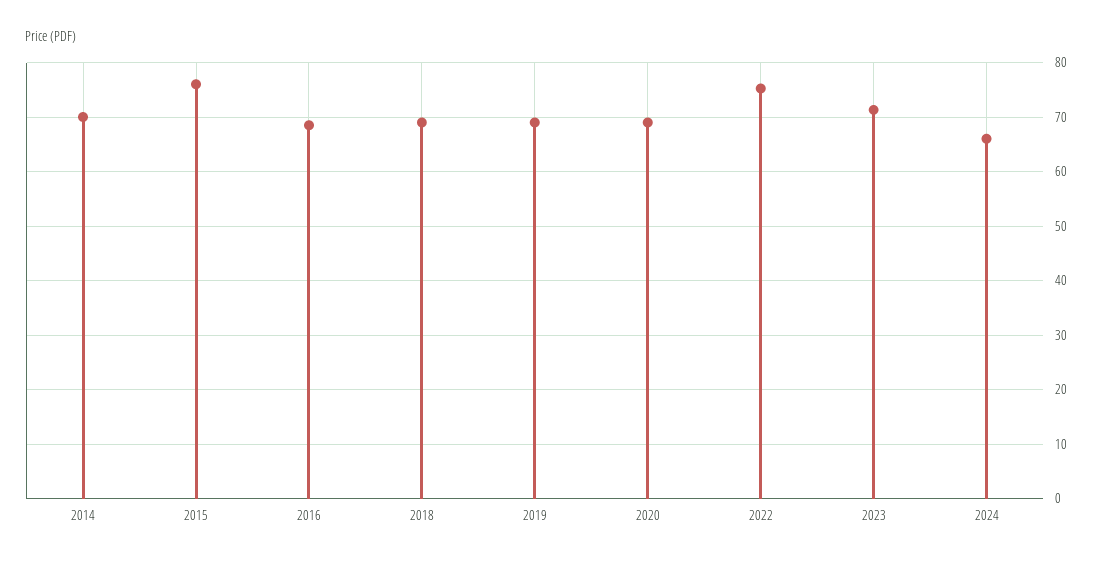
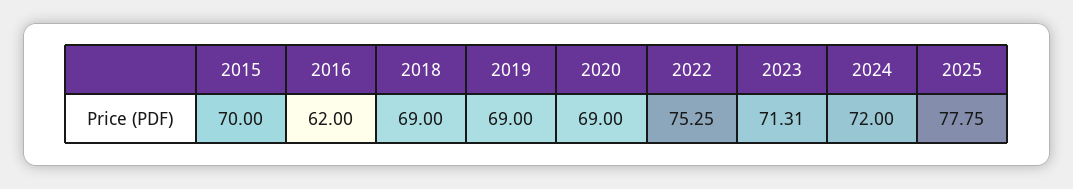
2014: 70 -> none
2015: 76 -> 70
2016: 68 -> 62
2024: 66 -> 72
2025: none -> 77.75

